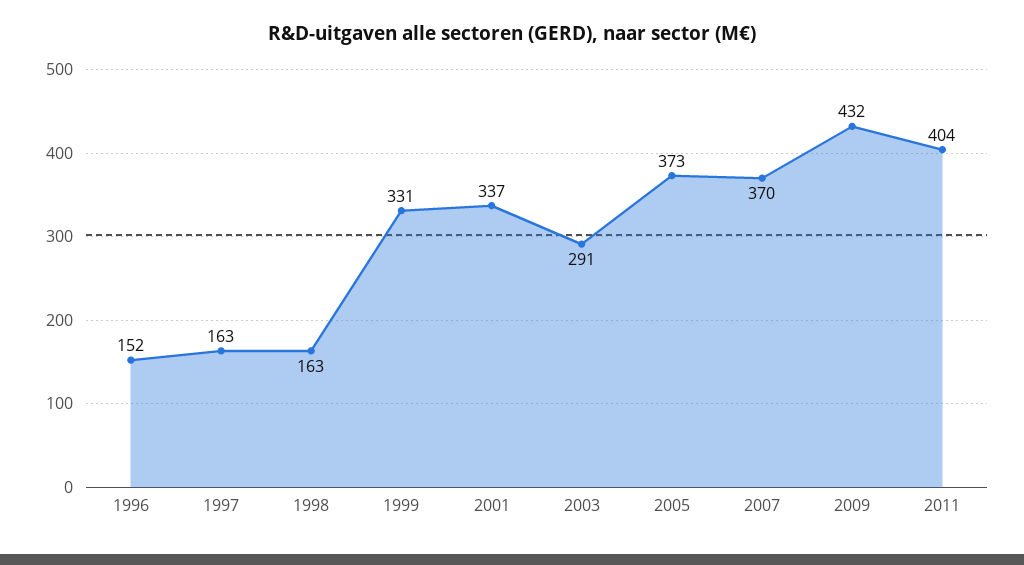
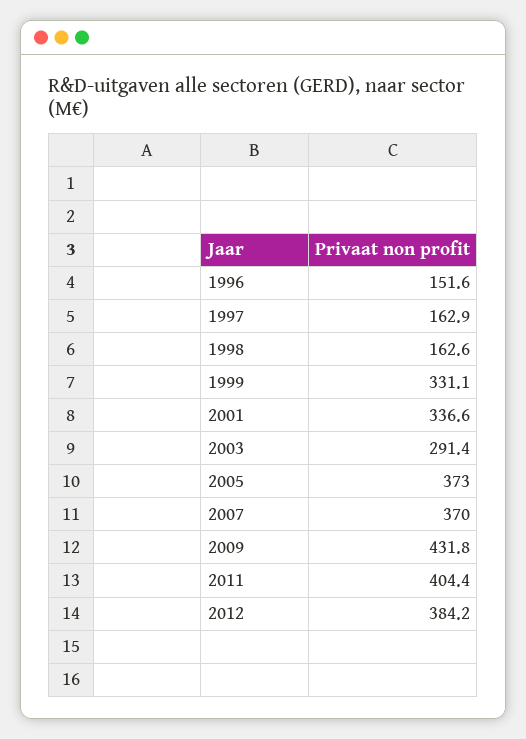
2012: none -> 384.2

